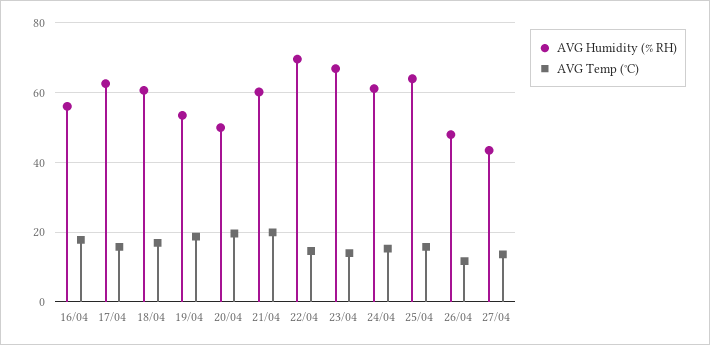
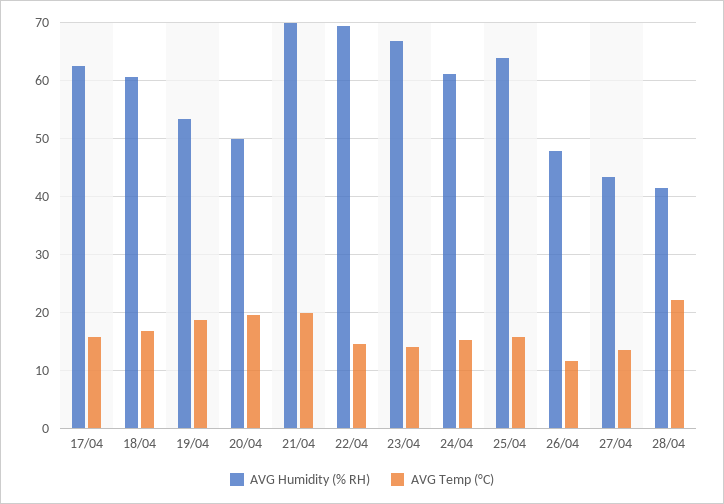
AVG Humidity (% RH), 16/04: 56 -> none
AVG Temp (°C), 16/04: 18 -> none
AVG Humidity (% RH), 21/04: 60 -> 70
AVG Humidity (% RH), 28/04: none -> 42
AVG Temp (°C), 28/04: none -> 22

